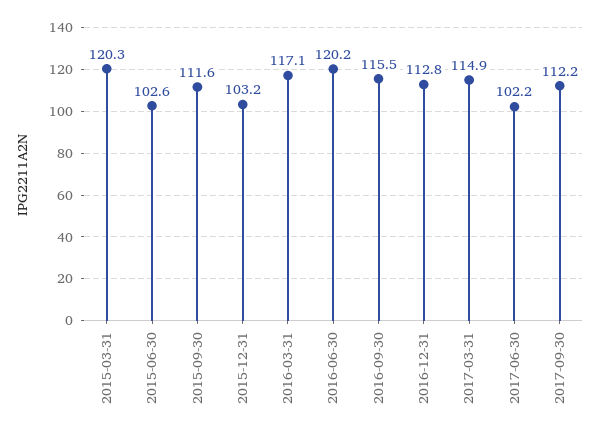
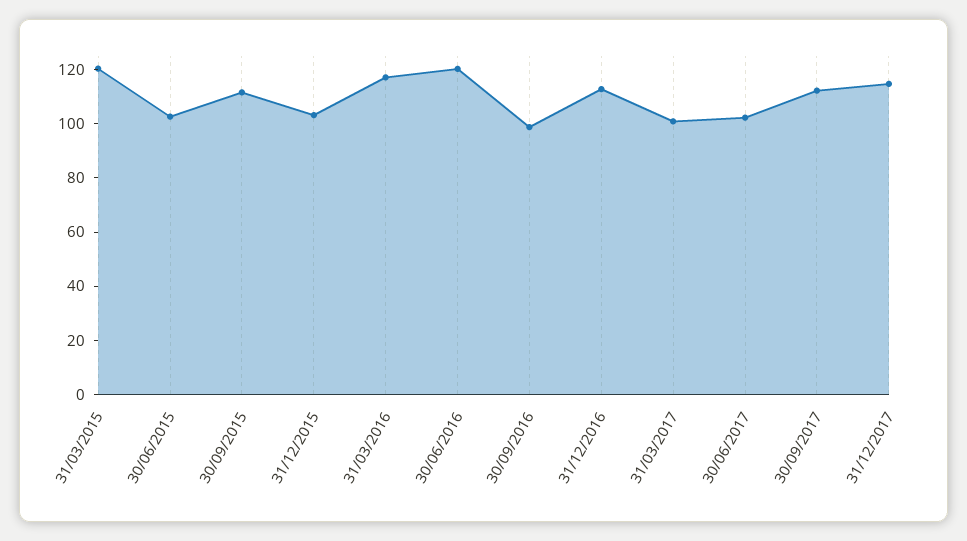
2016-09-30: 115.5 -> 100
2017-03-31: 114.9 -> 100
31/12/2017: none -> 115

